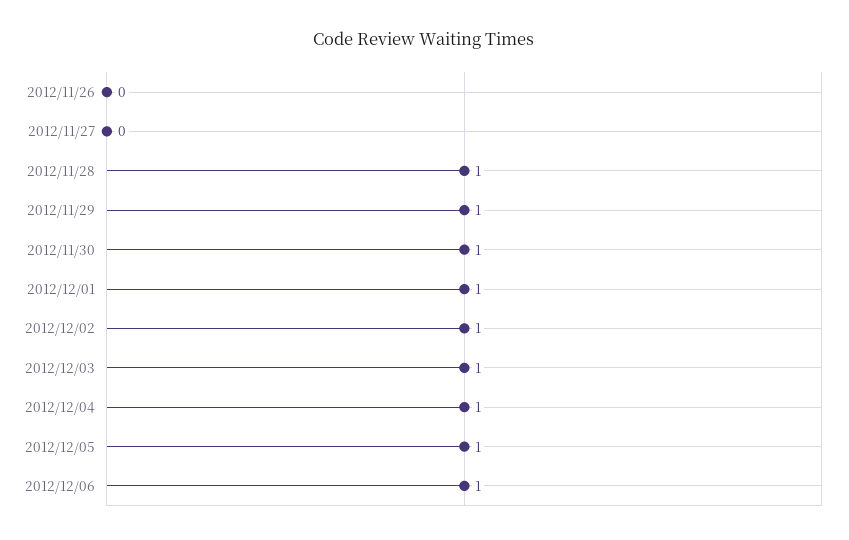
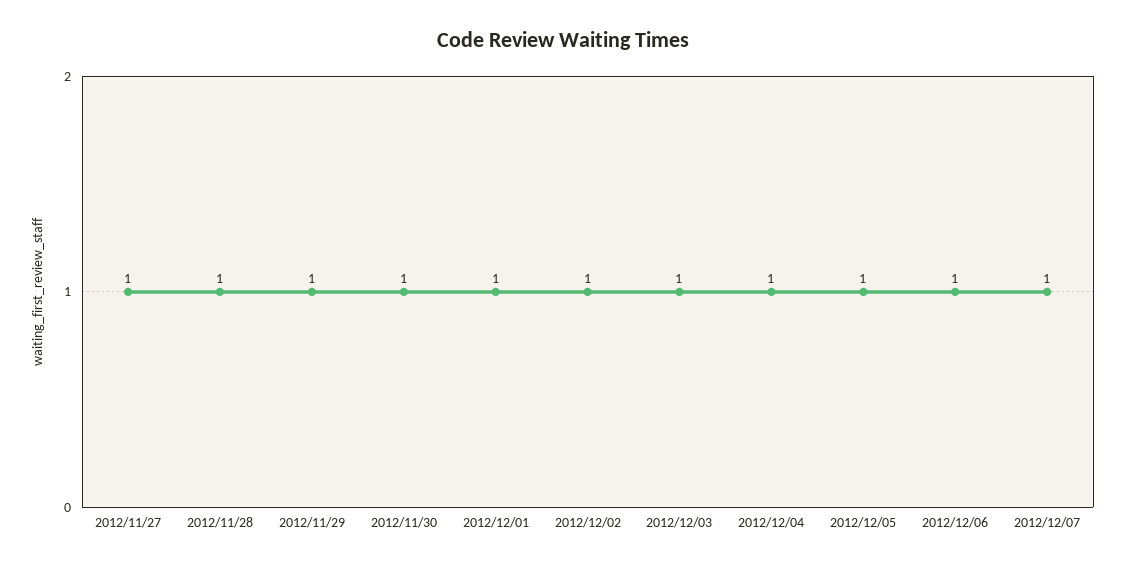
2012/11/26: 0 -> none
2012/11/27: 0 -> 1
2012/12/07: none -> 1

